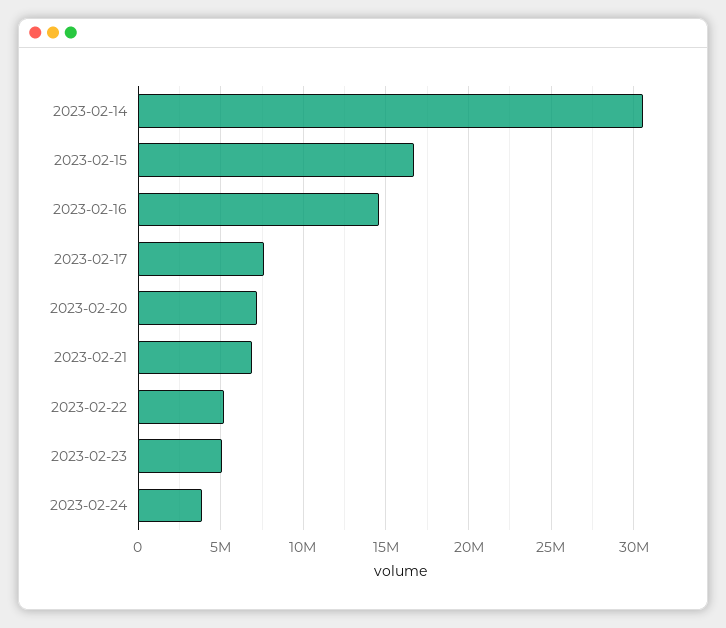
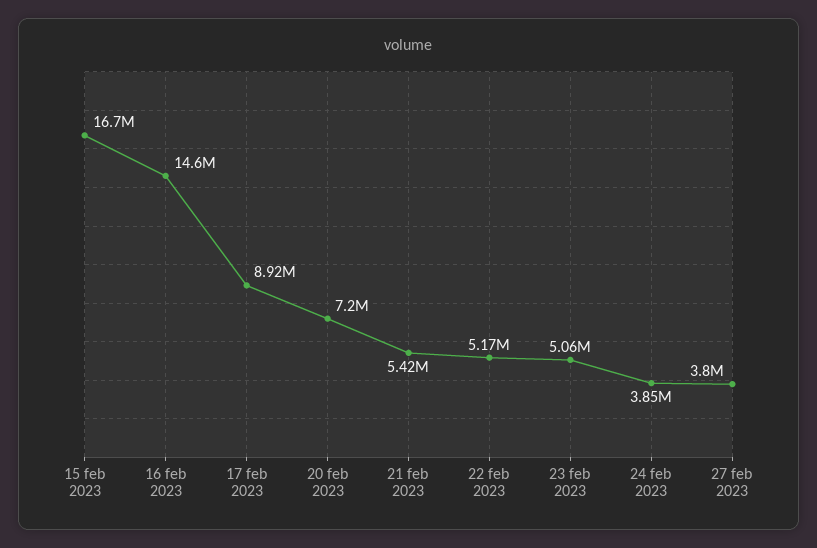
2023-02-14: 30500000 -> none
2023-02-17: 7500000 -> 8920000
2023-02-21: 7000000 -> 5420000
27 feb 2023: none -> 3800000

